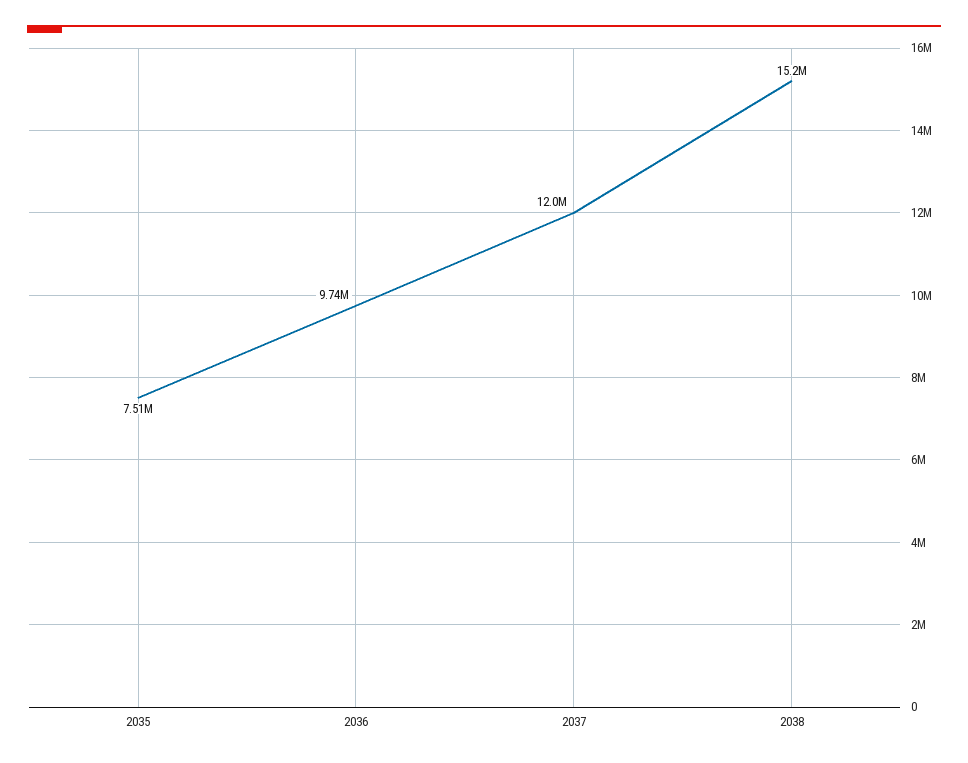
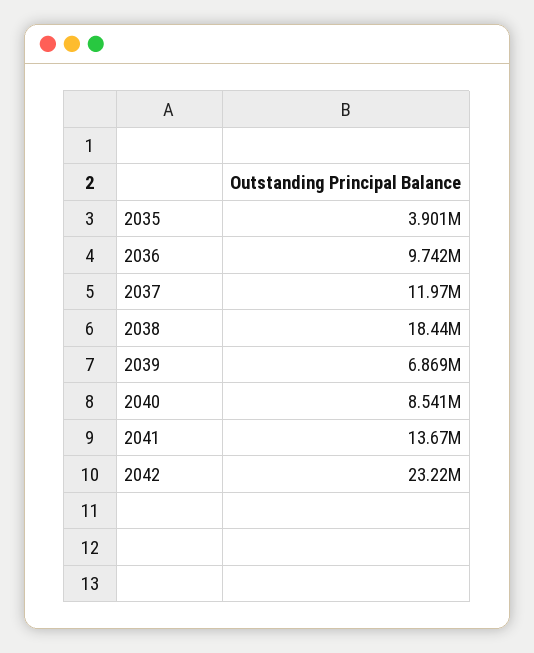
2035: 7510000 -> 3901000
2038: 15200000 -> 18440000
2039: none -> 6869000
2040: none -> 8541000
2041: none -> 13670000
2042: none -> 23220000

